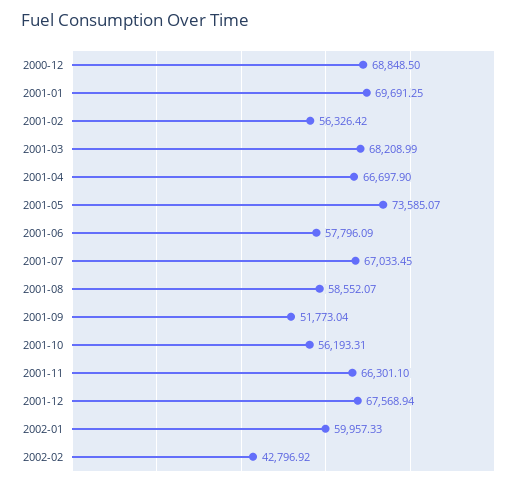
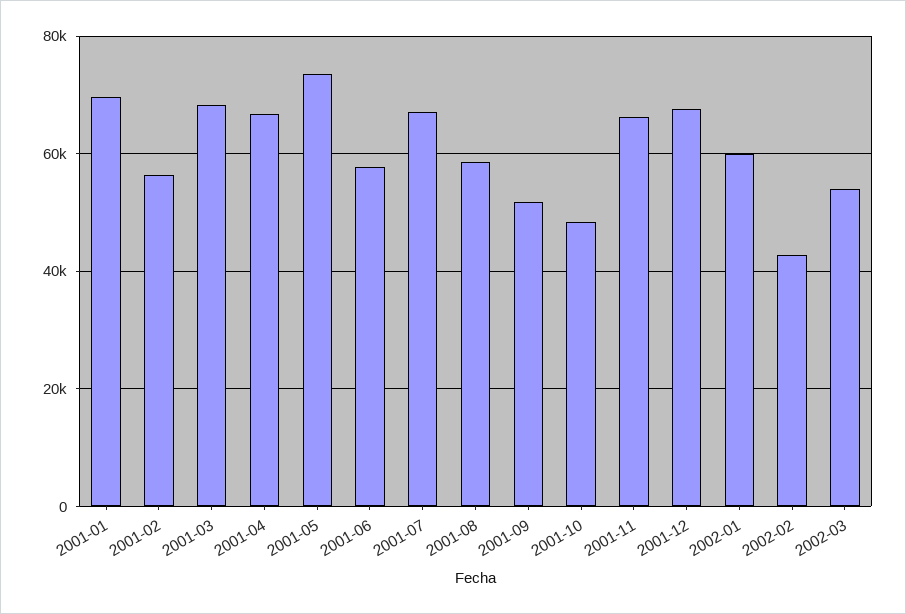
2000-12: 68848.5 -> none
2001-10: 56193.31 -> 48000
2002-03: none -> 54000

